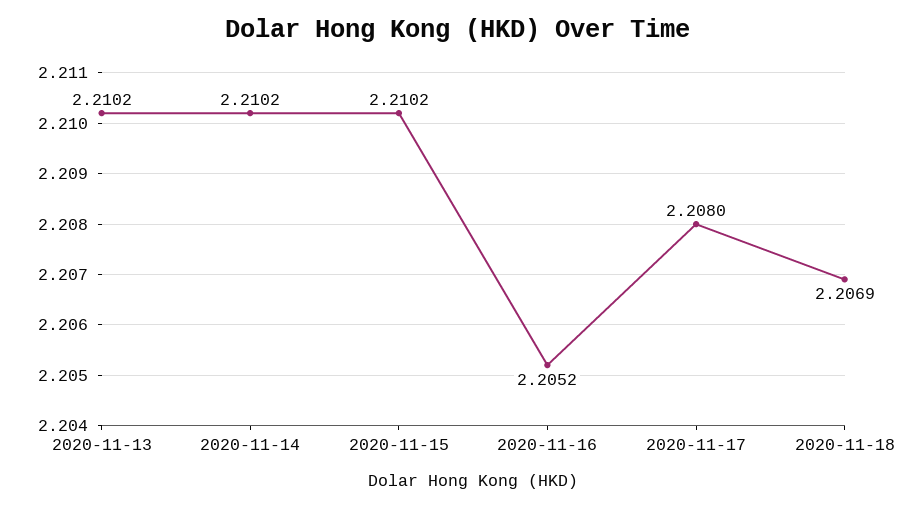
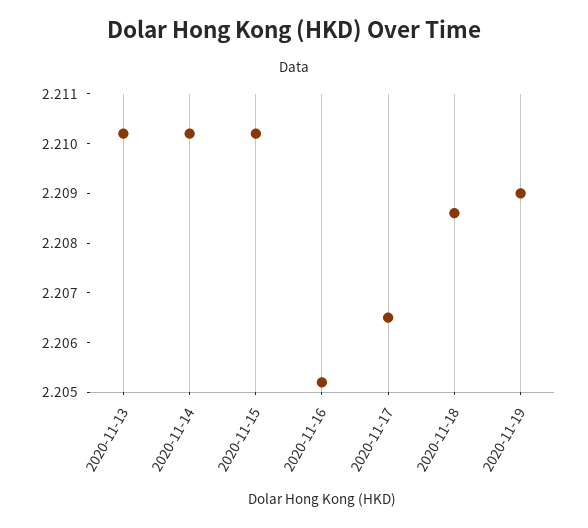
2020-11-17: 2.208 -> 2.2065
2020-11-18: 2.2069 -> 2.2085
2020-11-19: none -> 2.209

